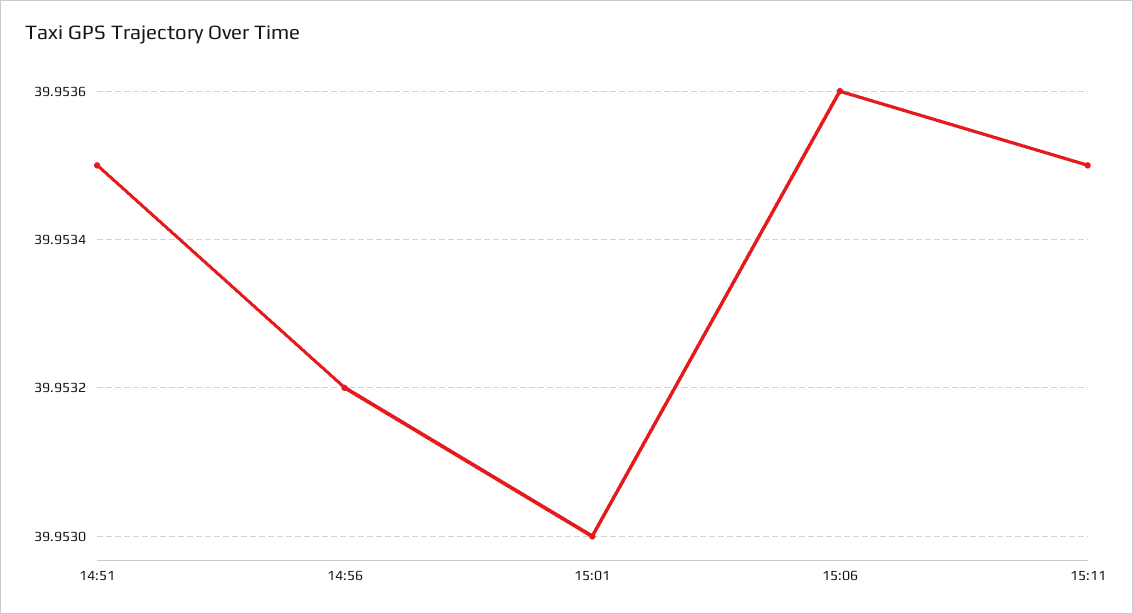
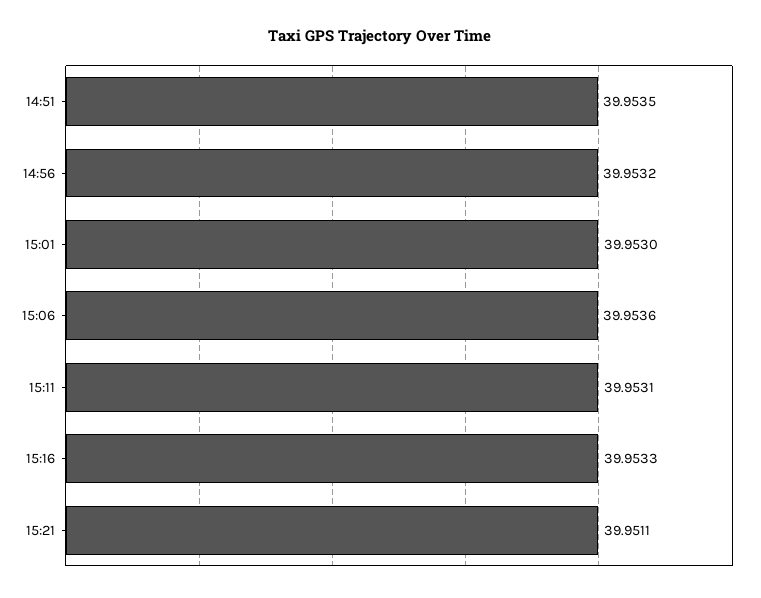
15:11: 39.9535 -> 39.9531
15:16: none -> 39.9533
15:21: none -> 39.9511

